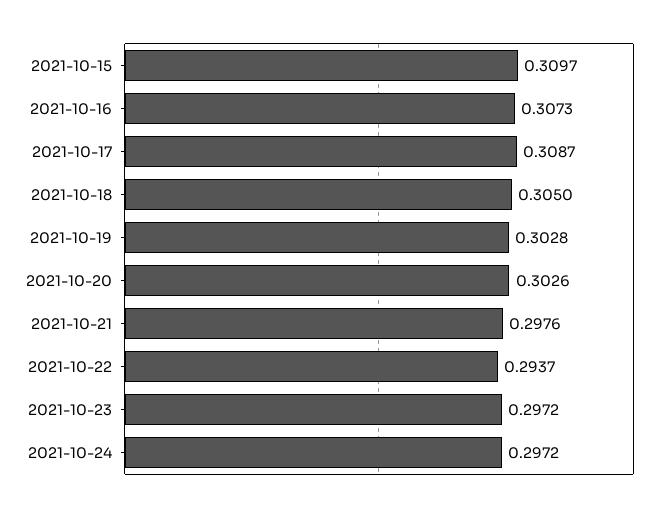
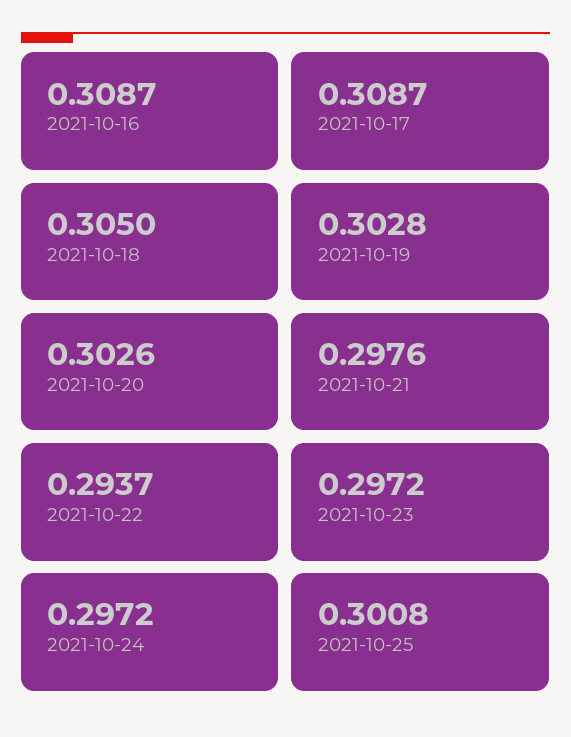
2021-10-15: 0.3097 -> none
2021-10-16: 0.3073 -> 0.3087
2021-10-25: none -> 0.3008

